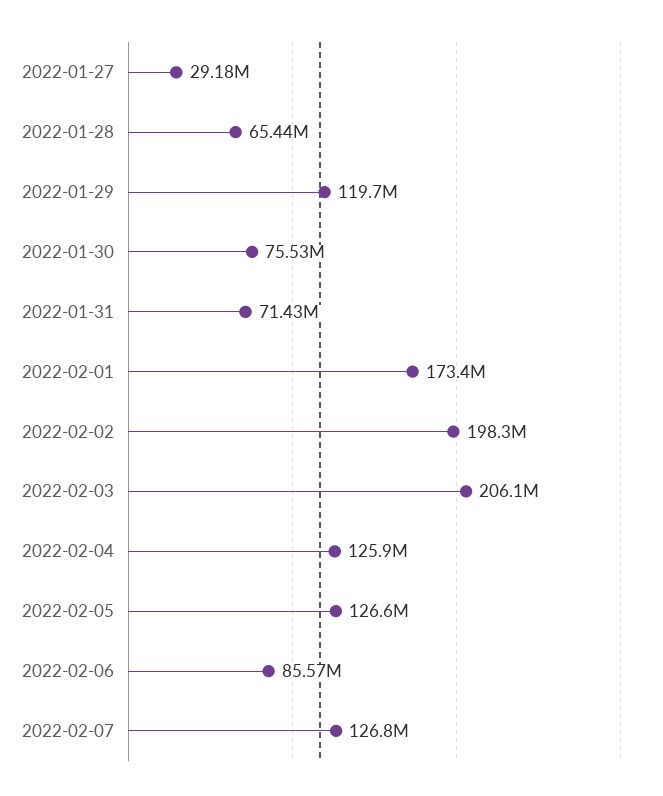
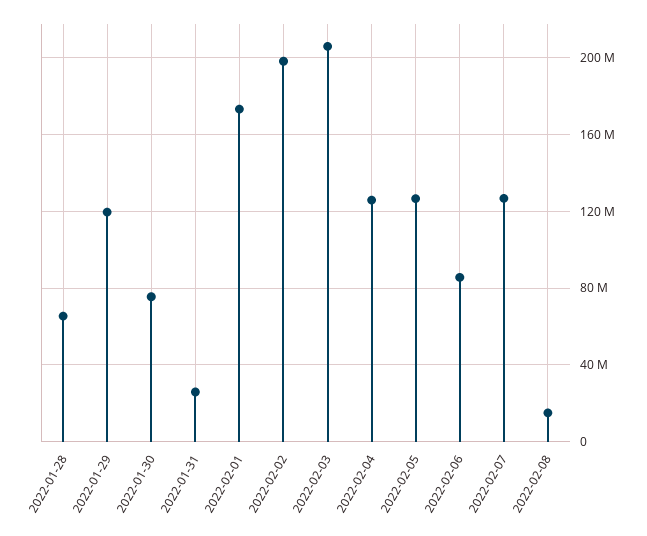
2022-01-27: 29180000 -> none
2022-01-31: 71430000 -> 25000000
2022-02-08: none -> 15000000

